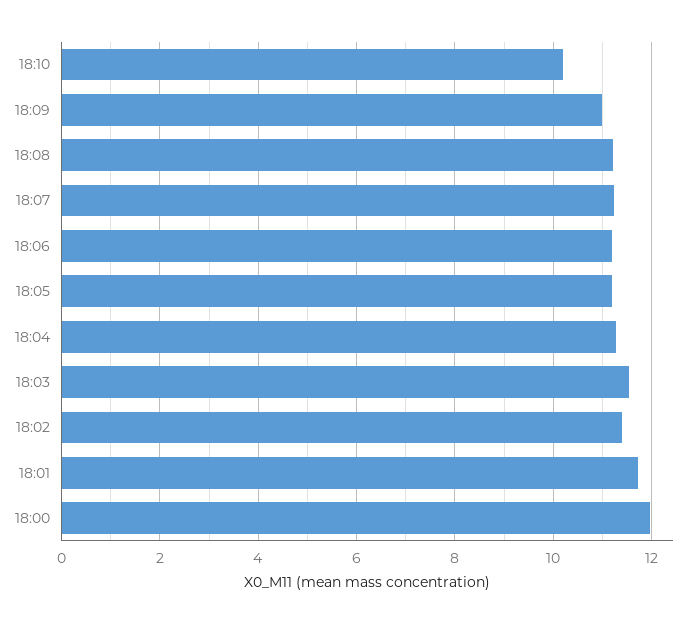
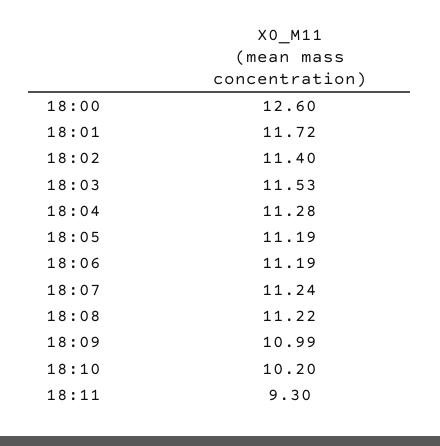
18:00: 12 -> 12.6
18:11: none -> 9.3

